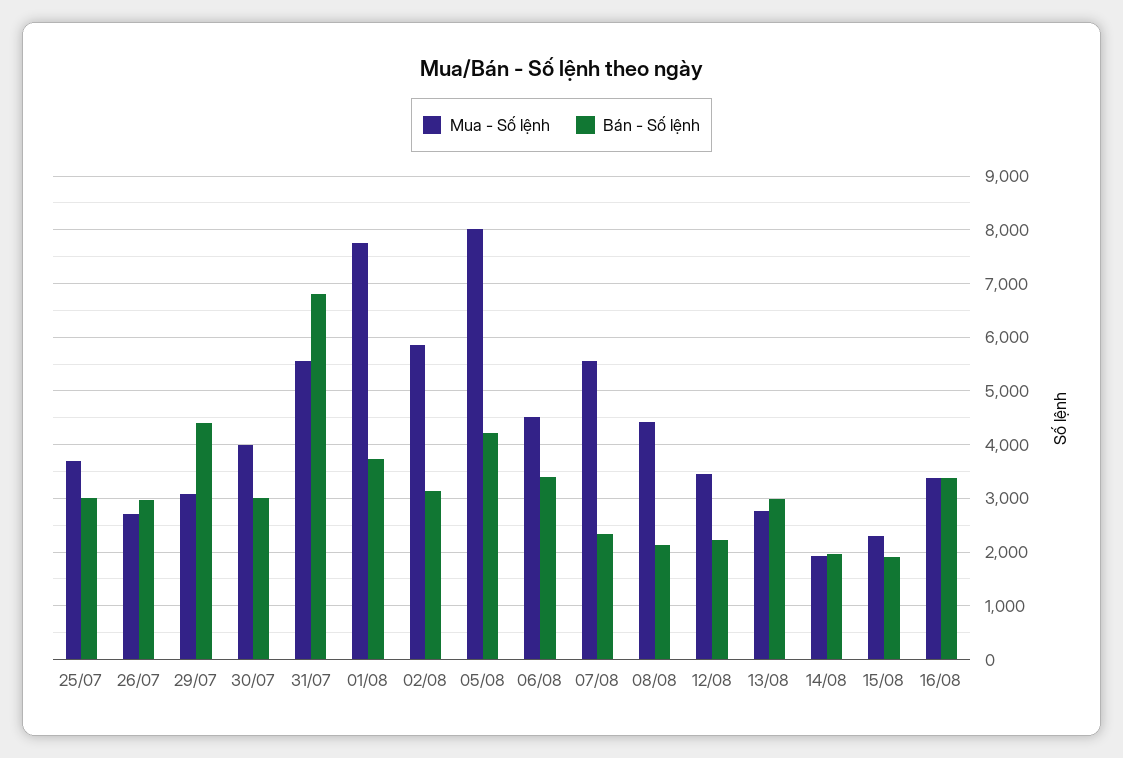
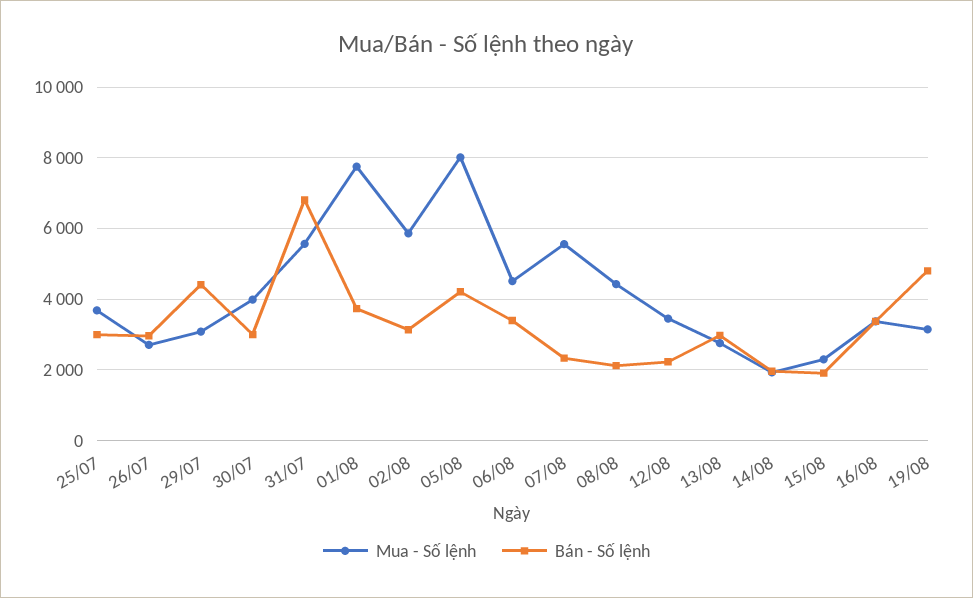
Mua - Số lệnh, 19/08: none -> 3200
Bán - Số lệnh, 19/08: none -> 4800

